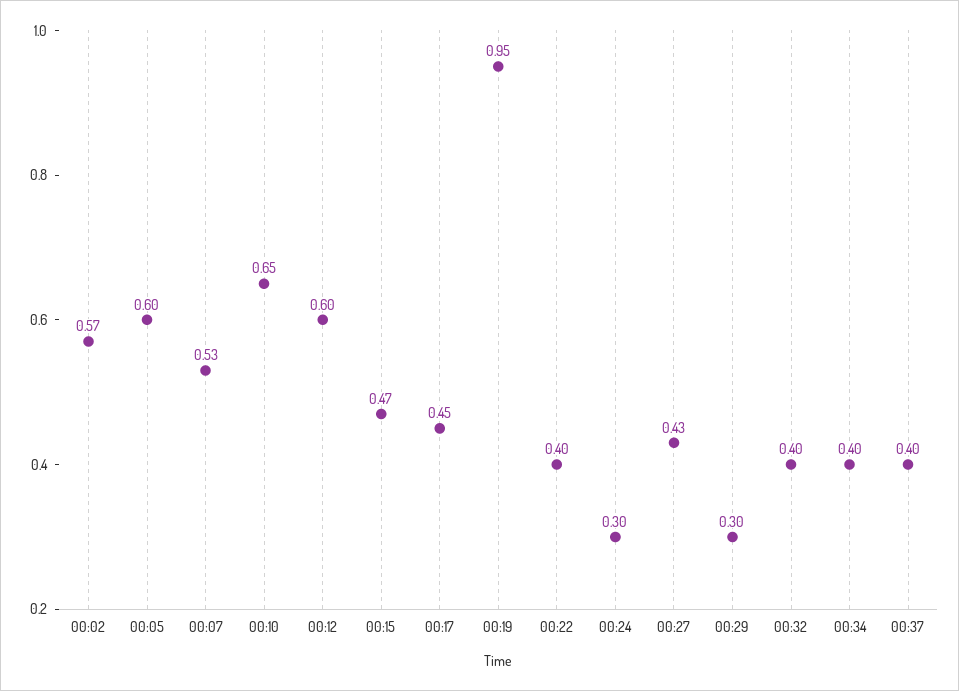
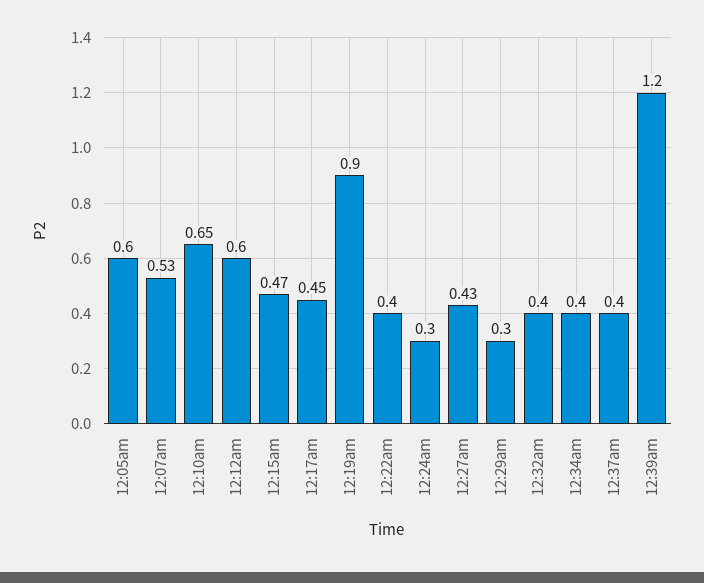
00:02: 0.57 -> none
00:19: 0.95 -> 0.9
12:39am: none -> 1.2

